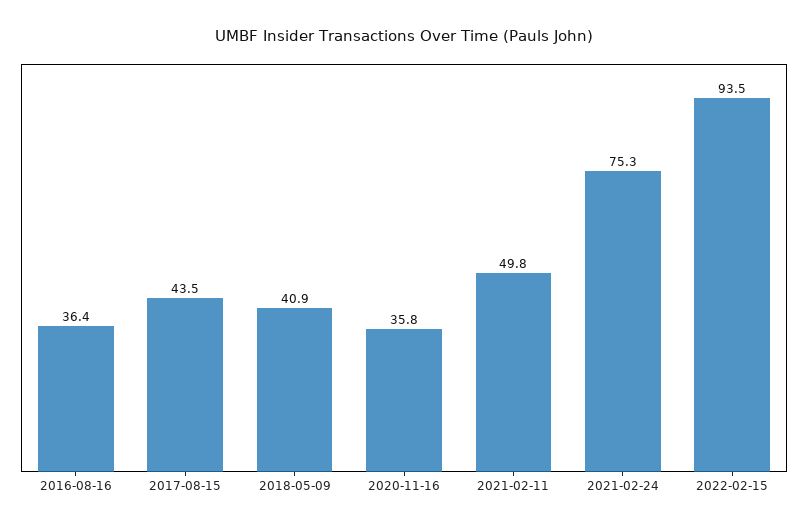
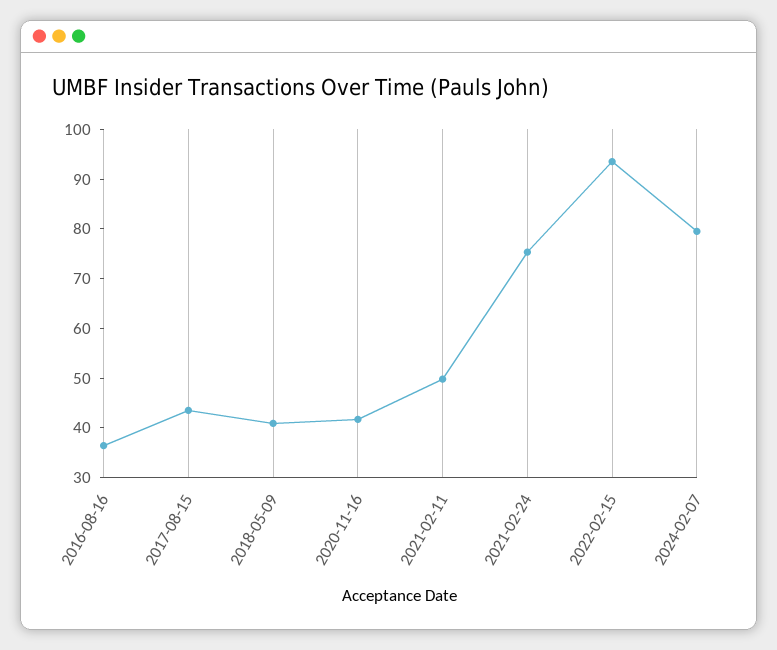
2020-11-16: 35.8 -> 42
2024-02-07: none -> 80

